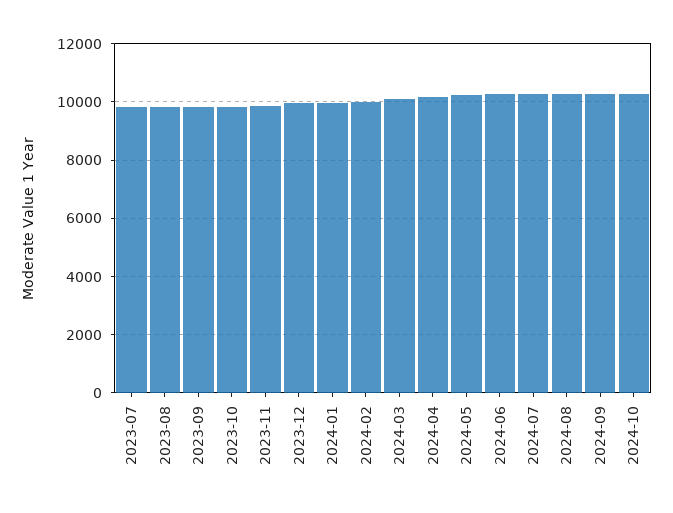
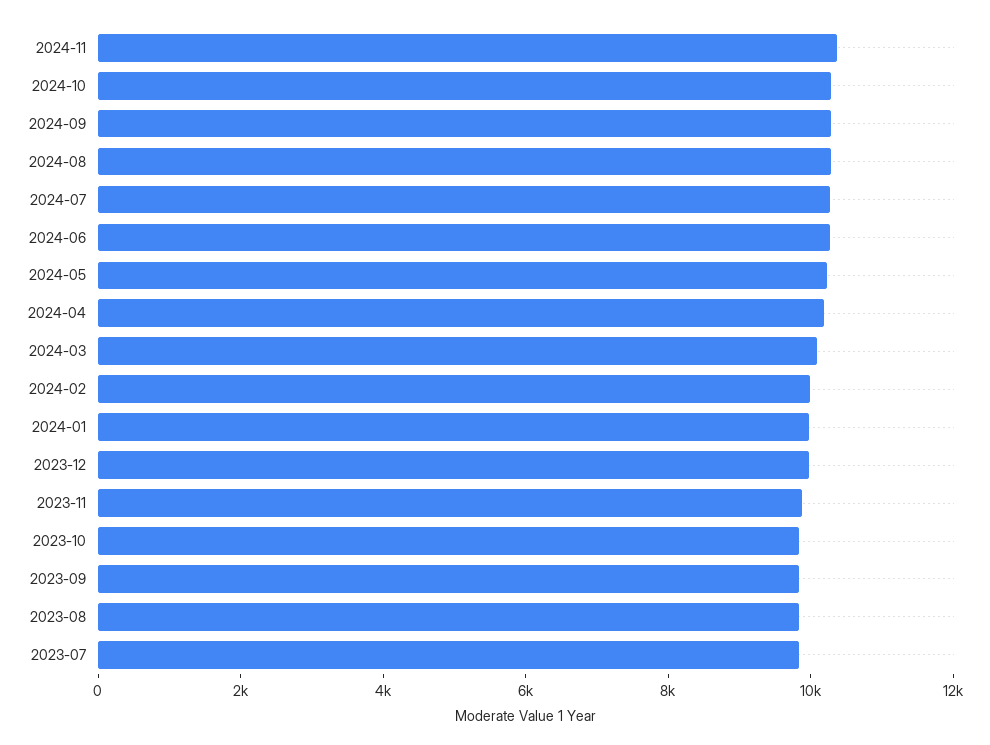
2024-11: none -> 10500

